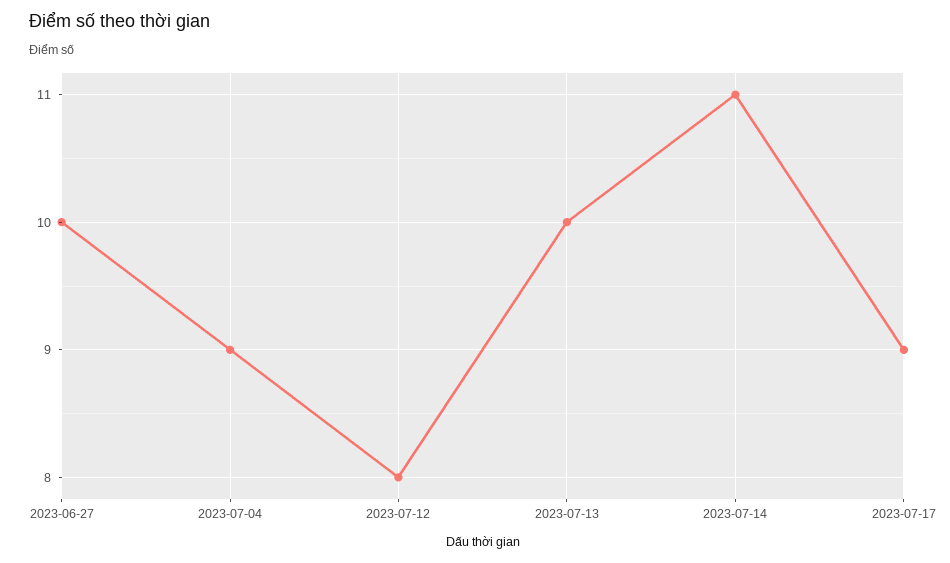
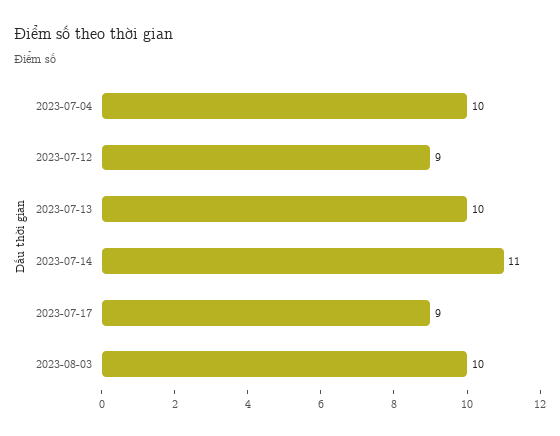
2023-06-27: 10 -> none
2023-07-04: 9 -> 10
2023-07-12: 8 -> 9
2023-08-03: none -> 10

